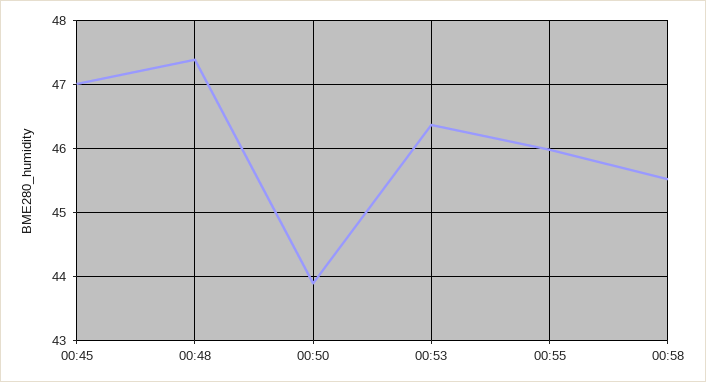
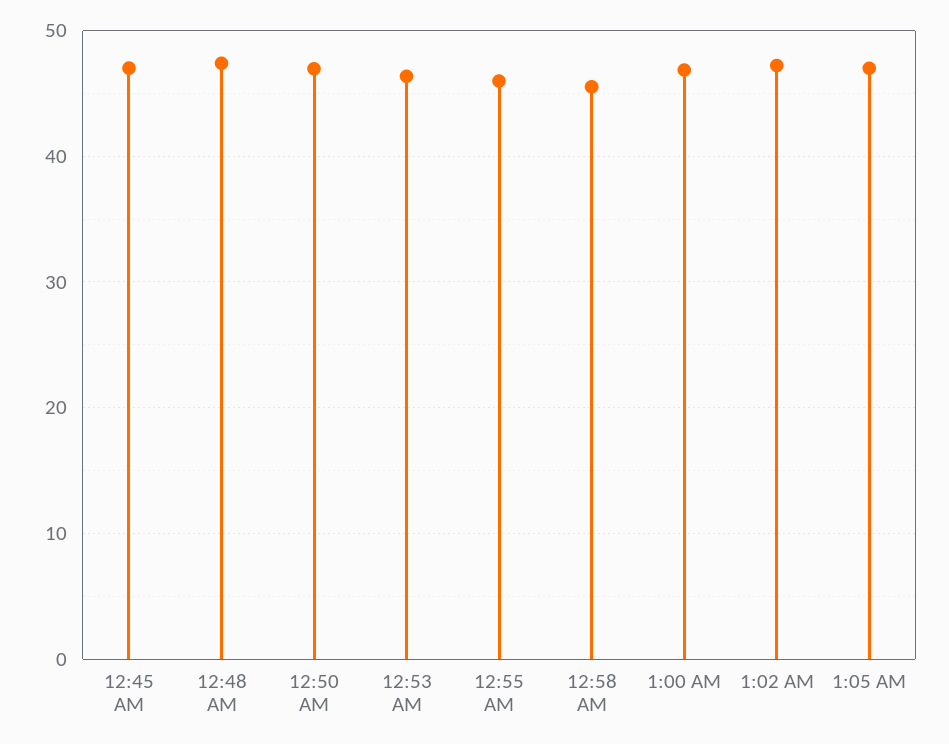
00:50: 43.9 -> 47
1:00 AM: none -> 47
1:02 AM: none -> 47
1:05 AM: none -> 47

